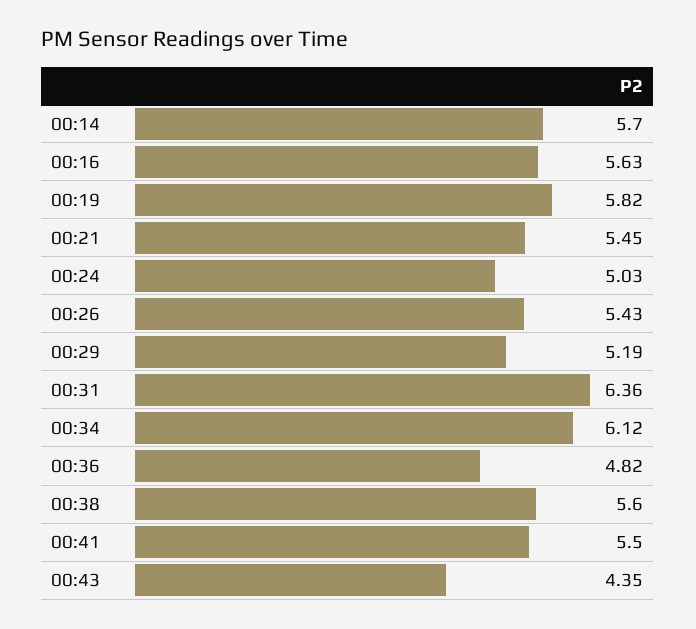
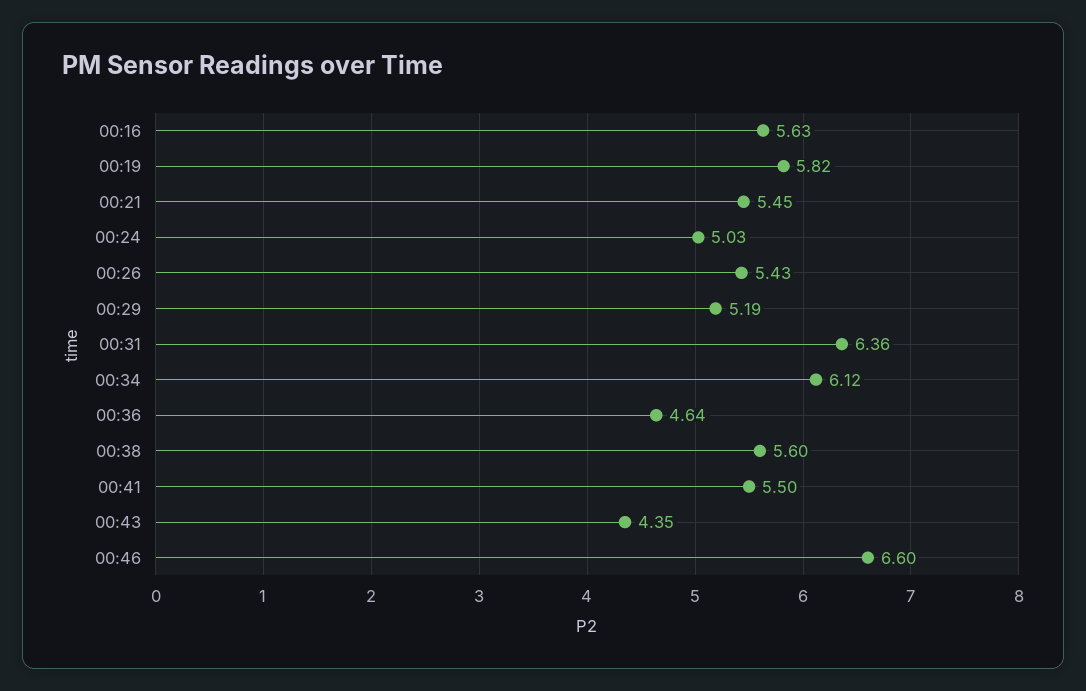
00:14: 5.7 -> none
00:36: 4.82 -> 4.64
00:46: none -> 6.6

